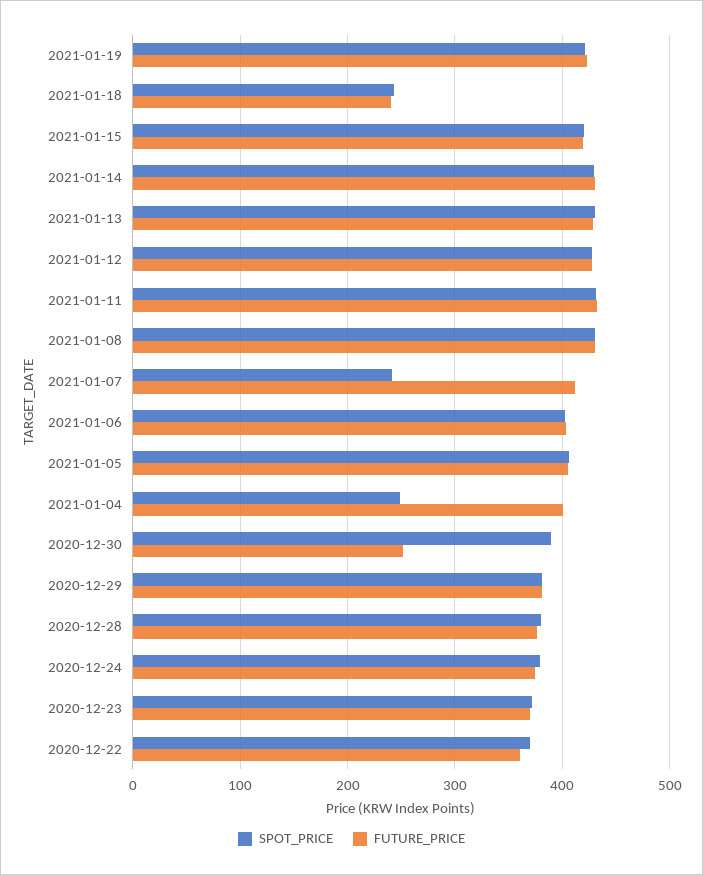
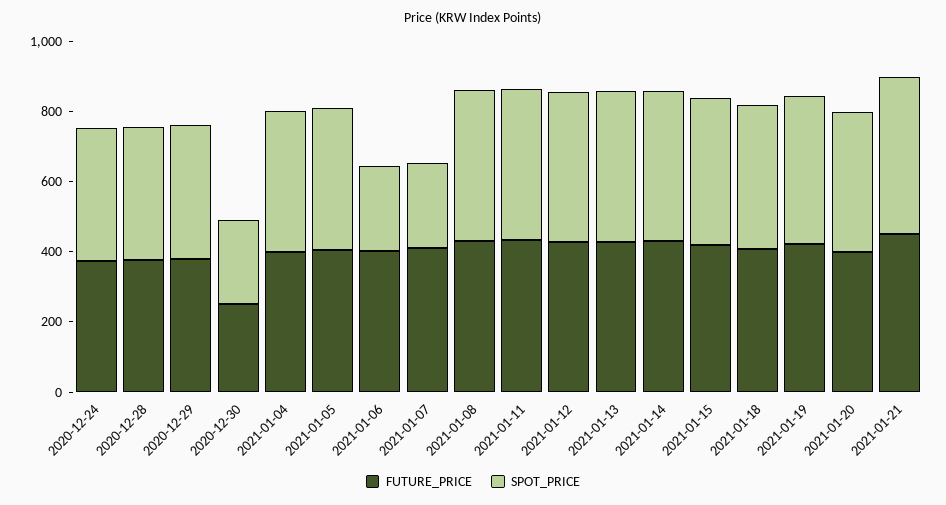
SPOT_PRICE, 2021-01-18: 240 -> 400
FUTURE_PRICE, 2021-01-18: 240 -> 400
SPOT_PRICE, 2021-01-06: 400 -> 250
SPOT_PRICE, 2021-01-04: 250 -> 400
SPOT_PRICE, 2020-12-30: 390 -> 250
SPOT_PRICE, 2020-12-23: 370 -> none
FUTURE_PRICE, 2020-12-23: 370 -> none
SPOT_PRICE, 2020-12-22: 370 -> none
FUTURE_PRICE, 2020-12-22: 360 -> none
FUTURE_PRICE, 2021-01-20: none -> 400
SPOT_PRICE, 2021-01-20: none -> 400
FUTURE_PRICE, 2021-01-21: none -> 450
SPOT_PRICE, 2021-01-21: none -> 450

